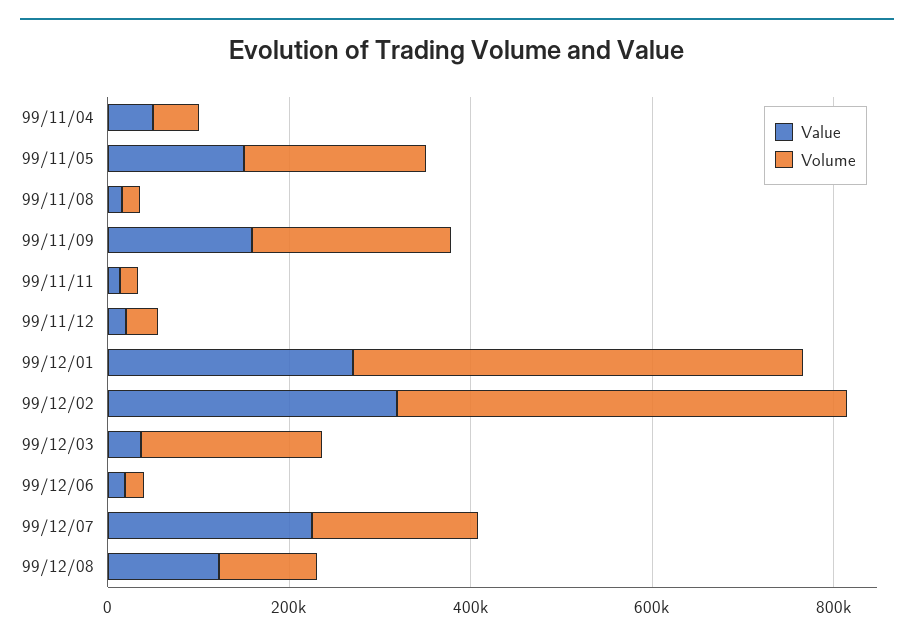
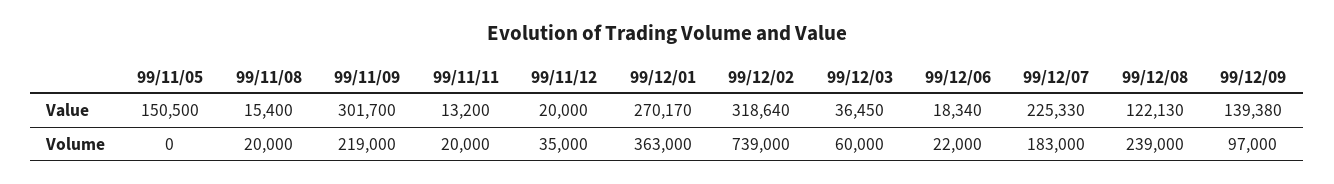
Value, 99/11/04: 50000 -> none
Volume, 99/11/04: 50000 -> none
Volume, 99/11/05: 200000 -> 0
Value, 99/11/09: 150000 -> 301700
Volume, 99/12/01: 500000 -> 363000
Volume, 99/12/02: 500000 -> 739000
Volume, 99/12/03: 200000 -> 60000
Volume, 99/12/08: 100000 -> 239000
Value, 99/12/09: none -> 139380
Volume, 99/12/09: none -> 97000

